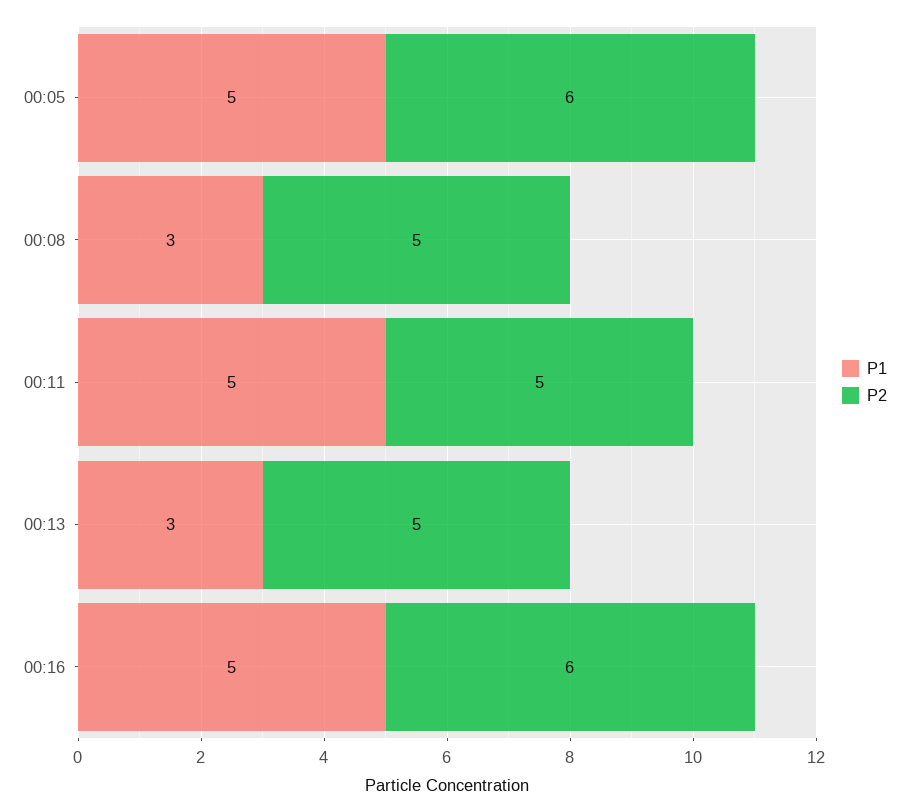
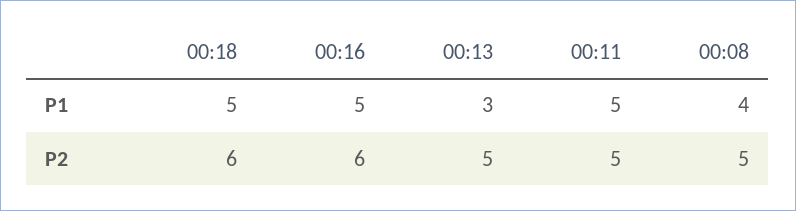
P1, 00:05: 5 -> none
P2, 00:05: 6 -> none
P1, 00:08: 3 -> 4
P1, 00:18: none -> 5
P2, 00:18: none -> 6

